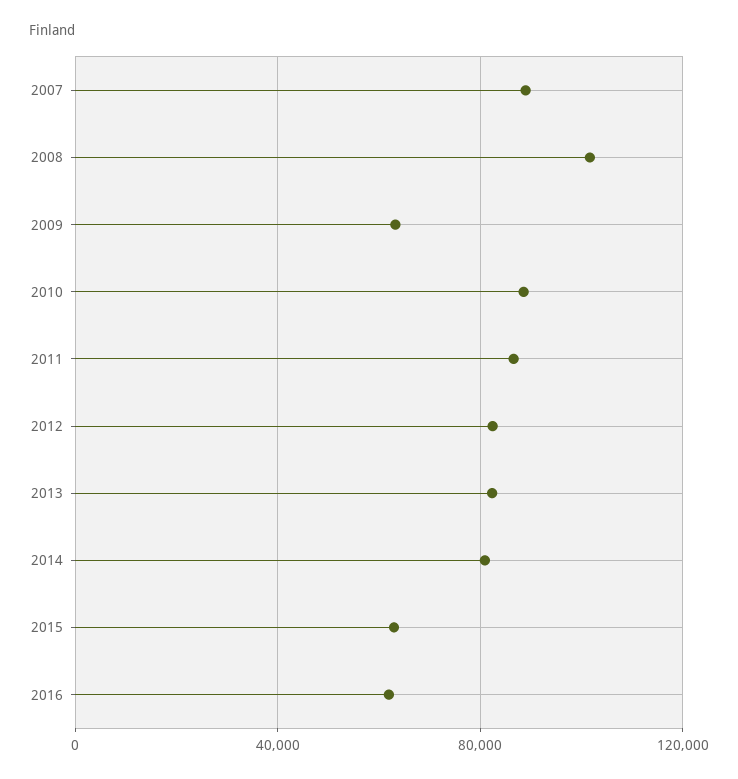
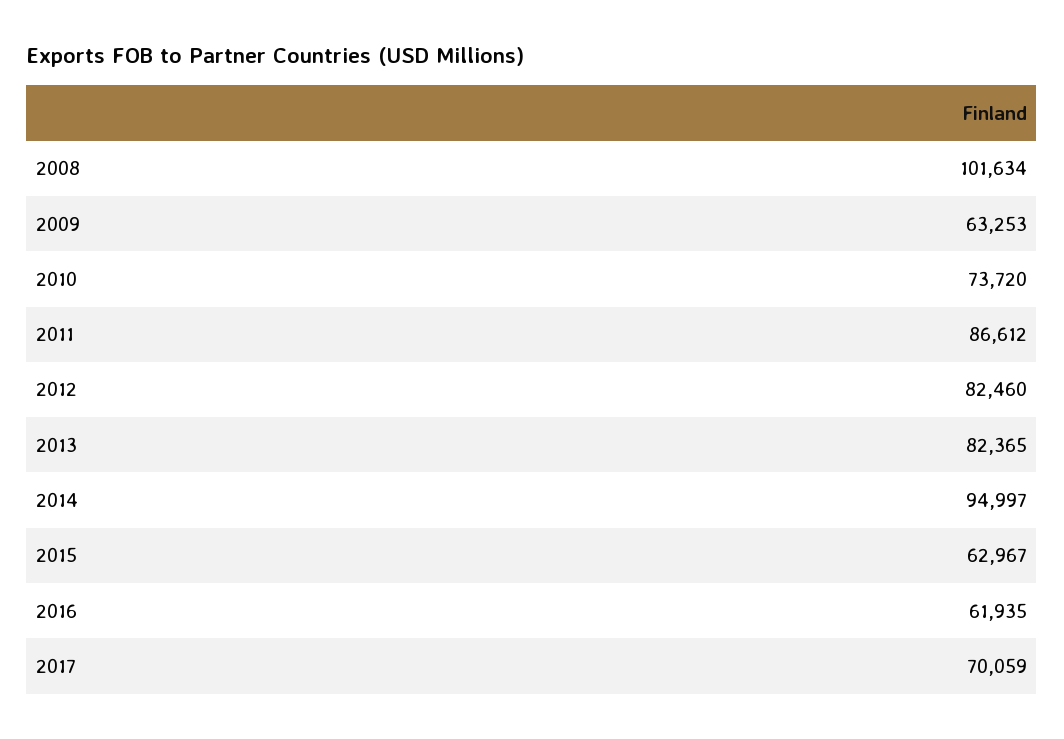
2007: 90000 -> none
2010: 90000 -> 73720
2014: 80000 -> 94997
2017: none -> 70059

